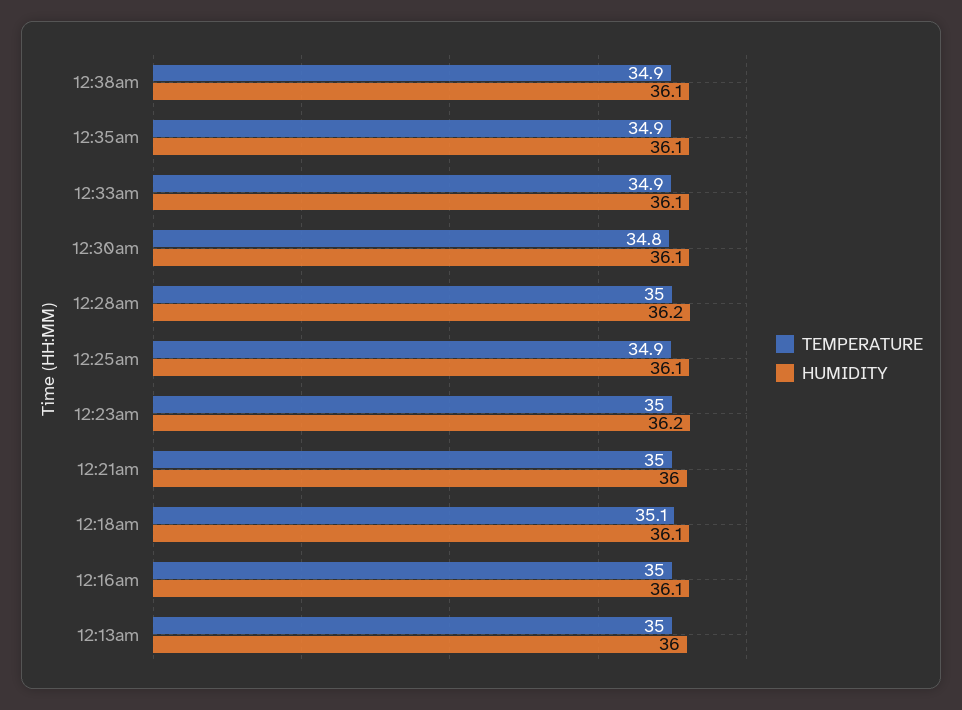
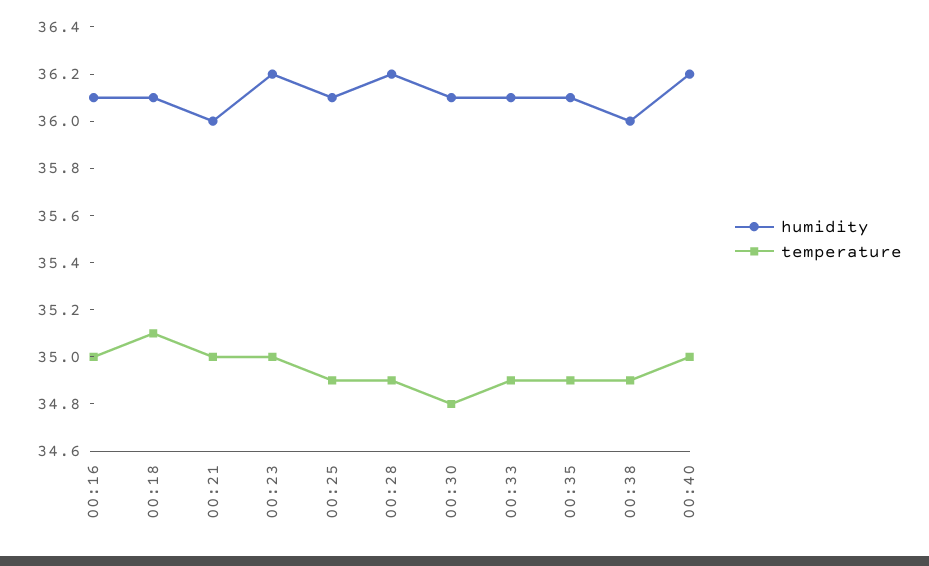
HUMIDITY, 12:38am: 36.1 -> 36
TEMPERATURE, 12:28am: 35 -> 34.9
TEMPERATURE, 12:13am: 35 -> none
HUMIDITY, 12:13am: 36 -> none
HUMIDITY, 00:40: none -> 36.2
TEMPERATURE, 00:40: none -> 35

